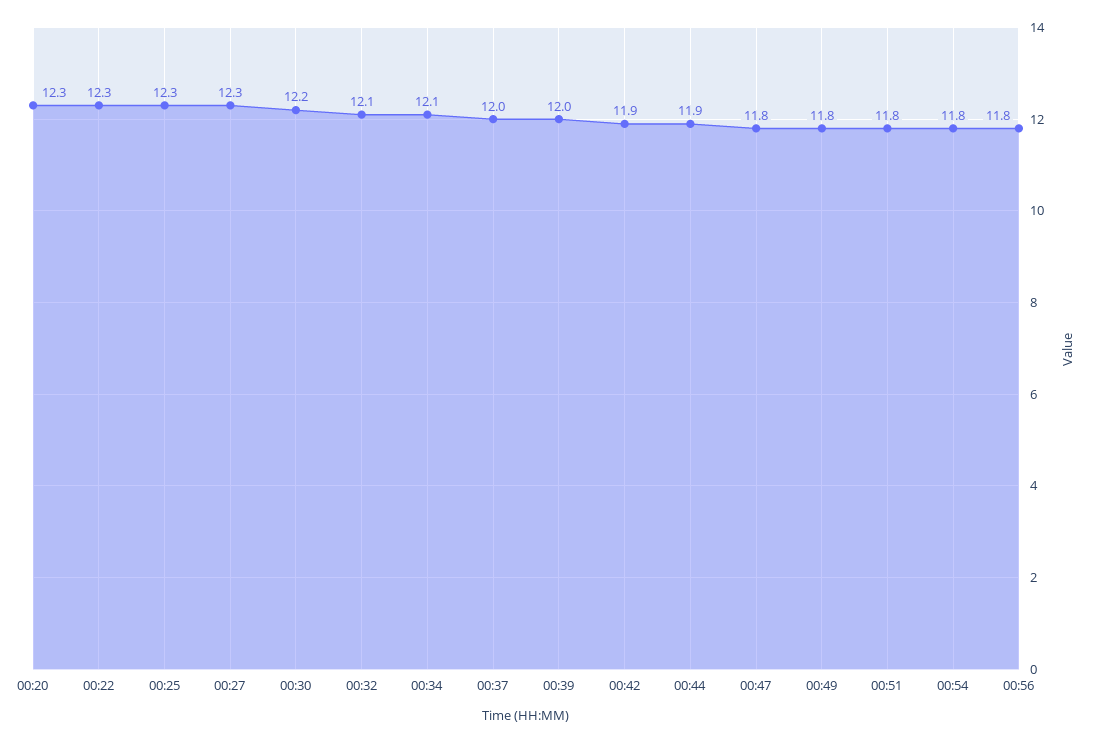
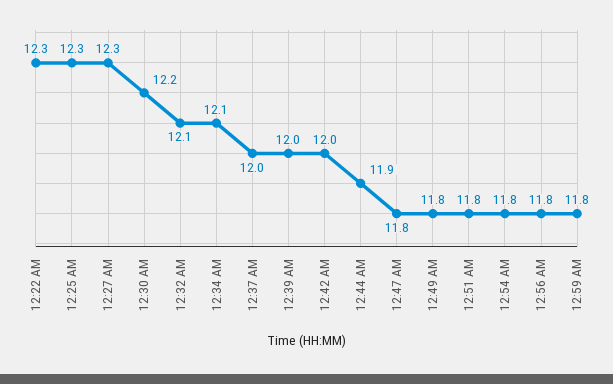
00:20: 12.3 -> none
00:42: 11.9 -> 12
12:59 AM: none -> 11.8

